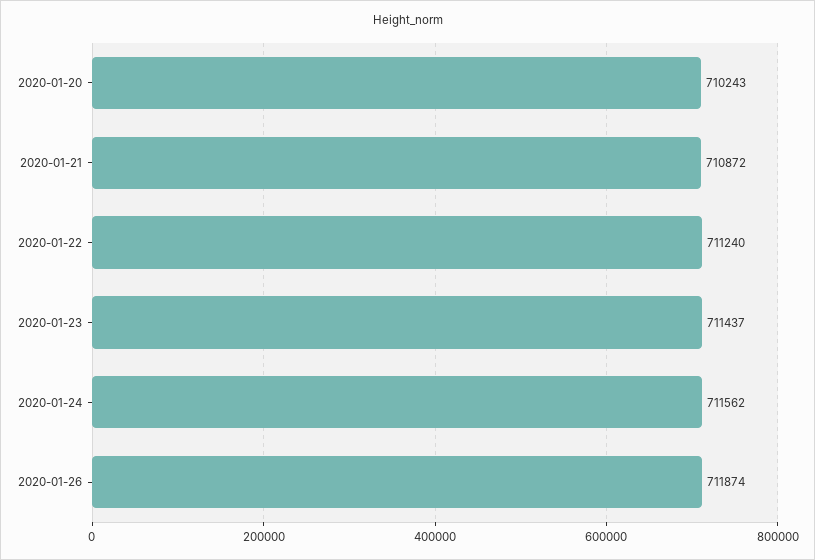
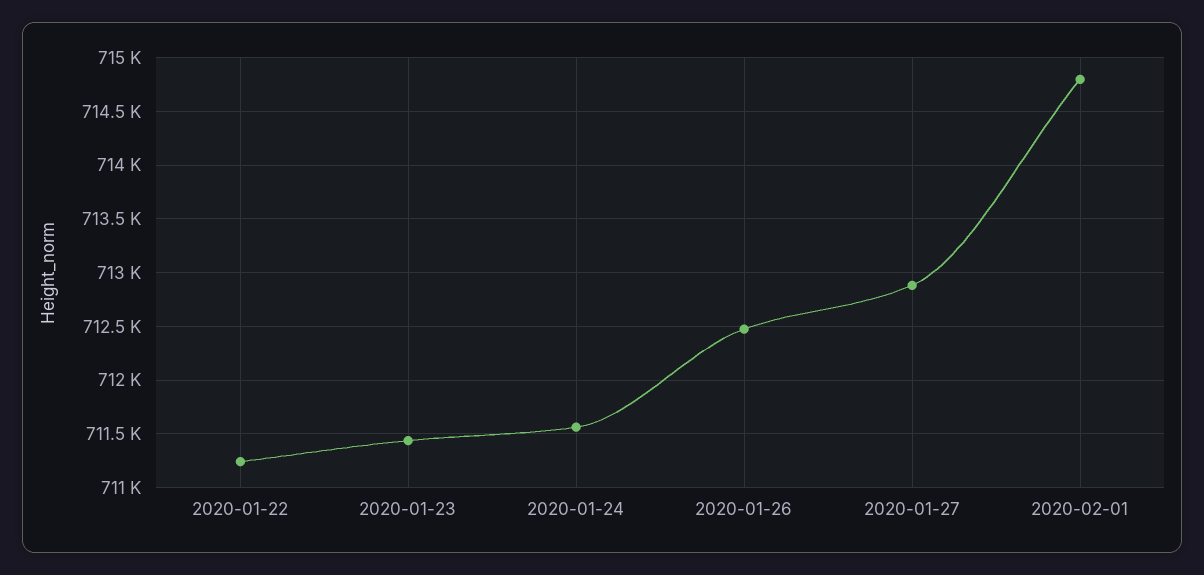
2020-01-20: 710243 -> none
2020-01-21: 710872 -> none
2020-01-26: 711874 -> 712500
2020-01-27: none -> 712900
2020-02-01: none -> 714800

